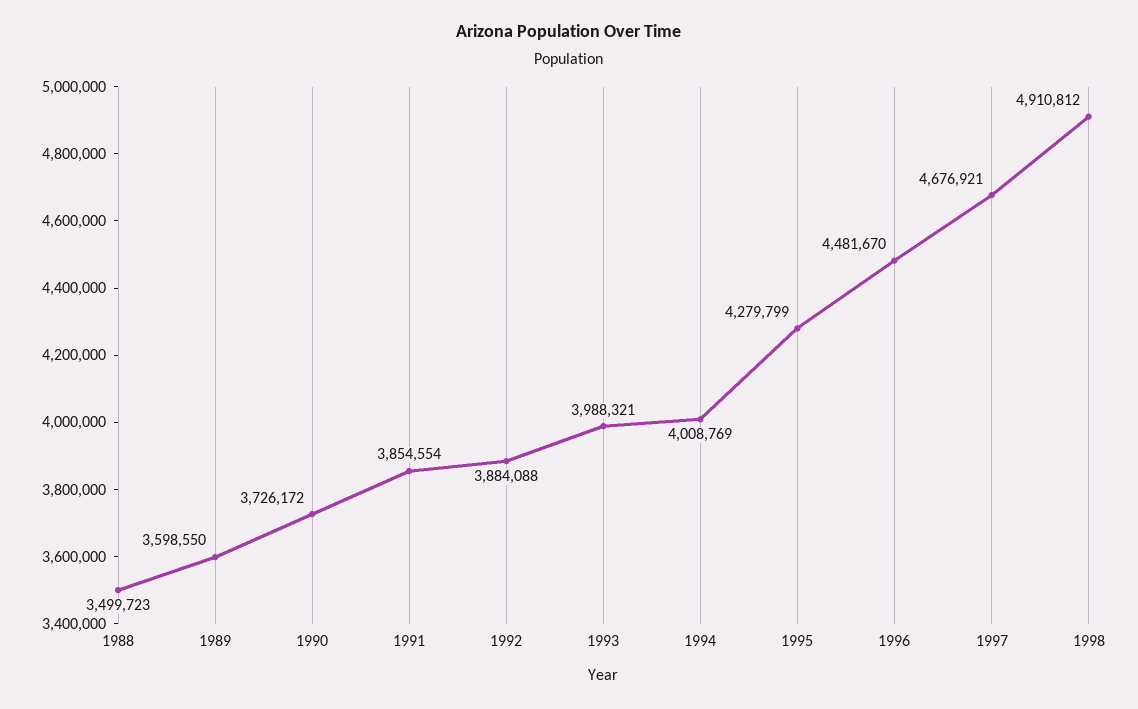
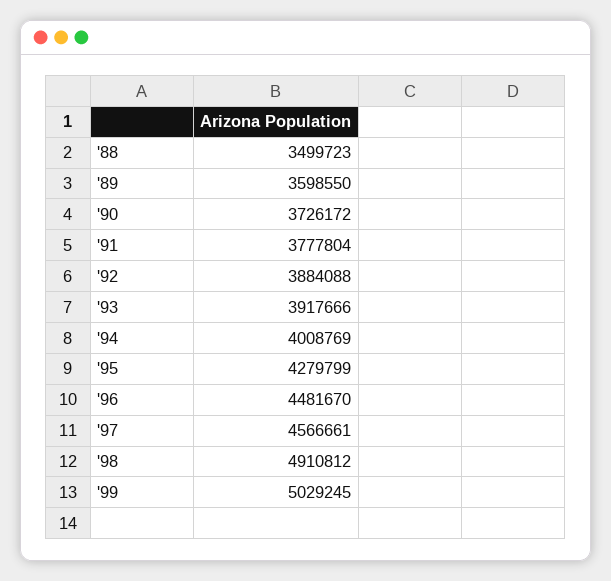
1991: 3854554 -> 3777804
1993: 3988321 -> 3917666
1997: 4676921 -> 4566661
'99: none -> 5029245

